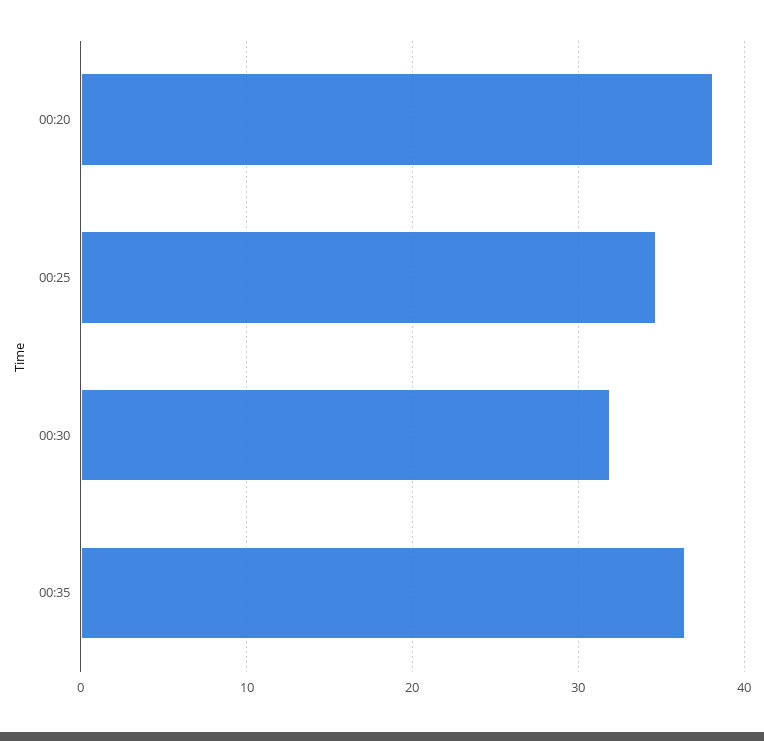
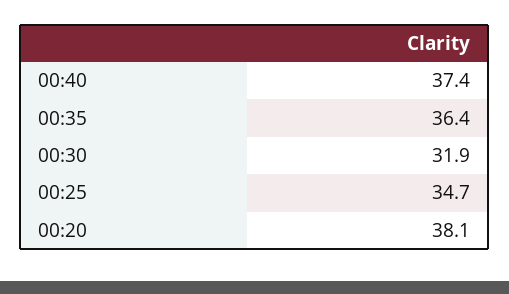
00:40: none -> 37.4

